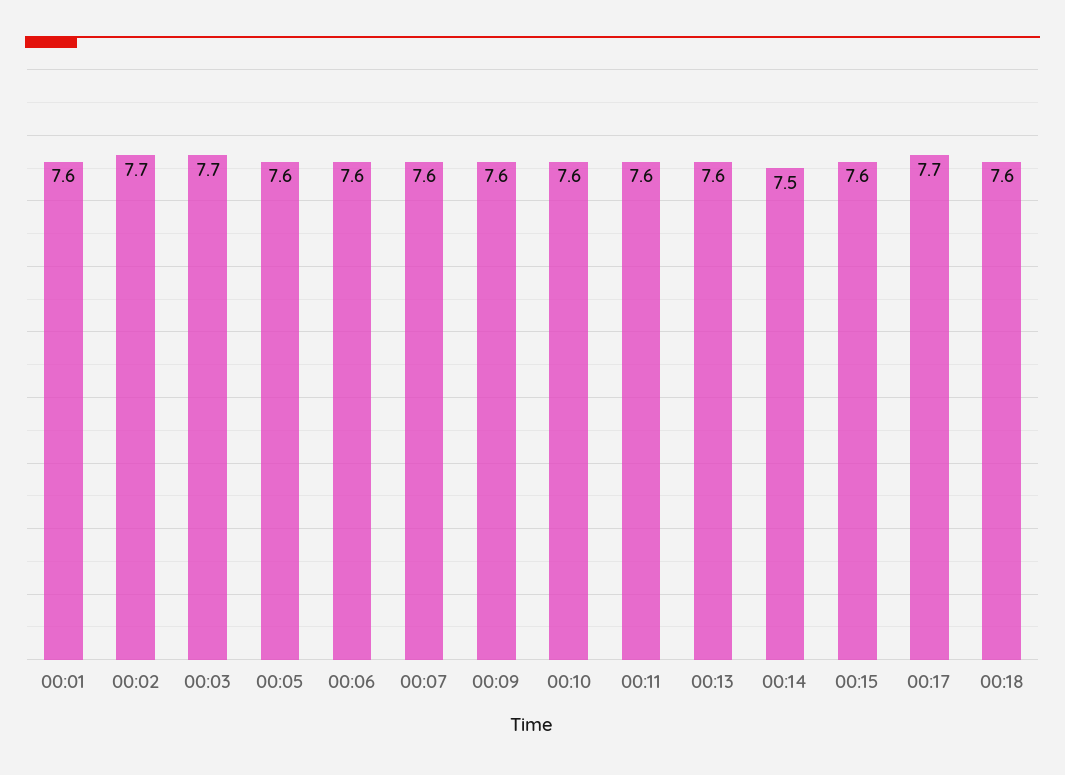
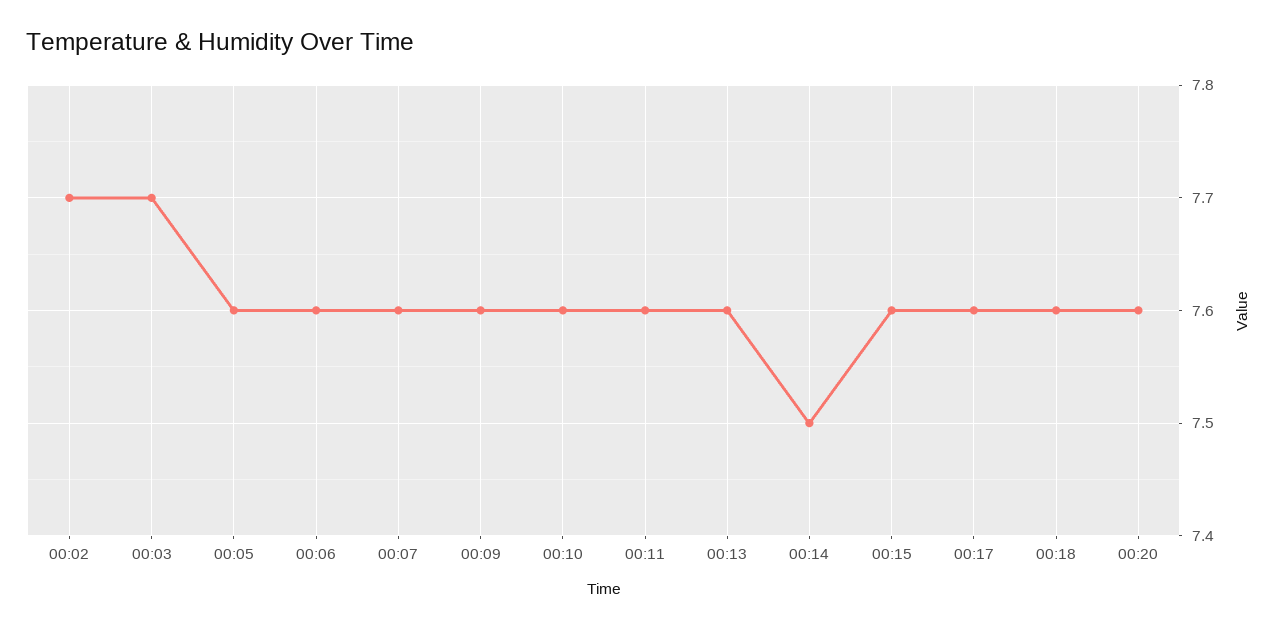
00:01: 7.6 -> none
00:17: 7.7 -> 7.6
00:20: none -> 7.6

